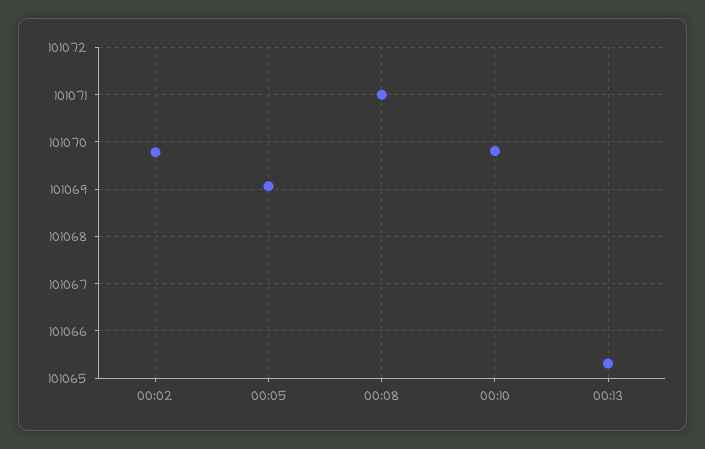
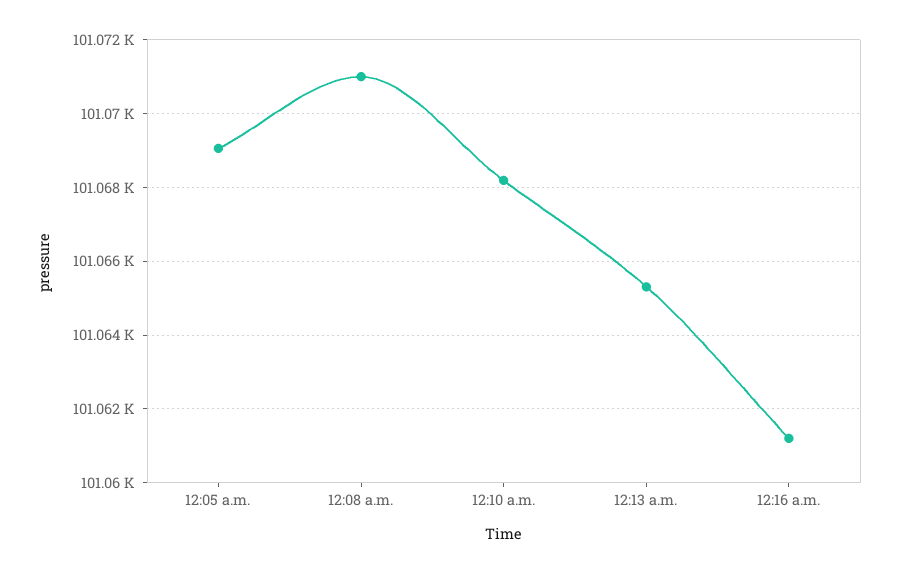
00:02: 101069.8 -> none
00:10: 101069.8 -> 101068.2
12:16 a.m.: none -> 101061.2

